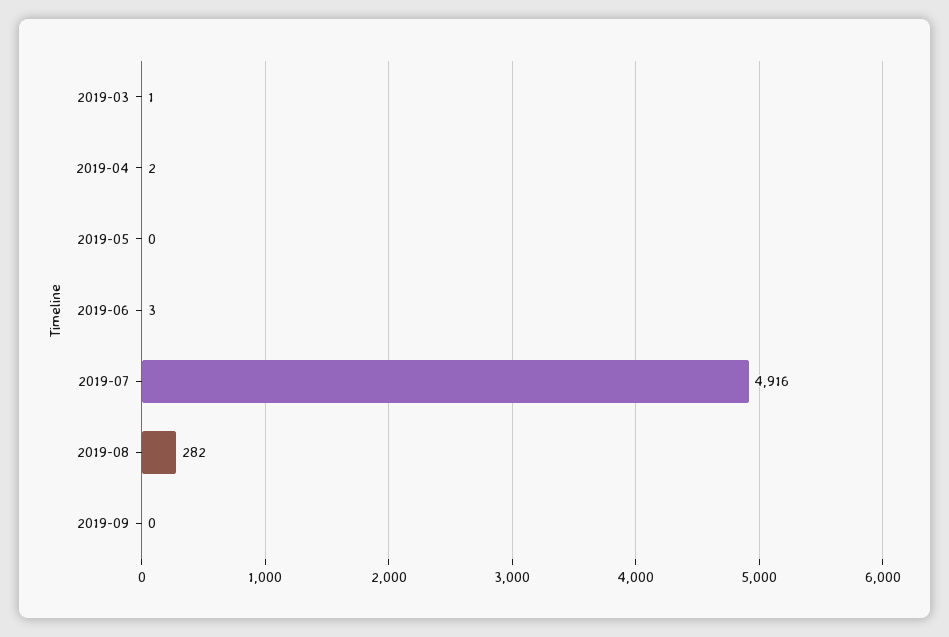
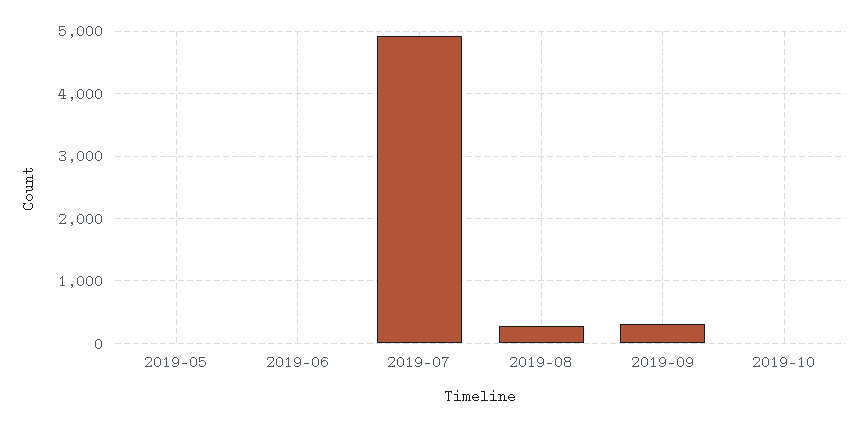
2019-03: 1 -> none
2019-04: 2 -> none
2019-09: 0 -> 300
2019-10: none -> 0

